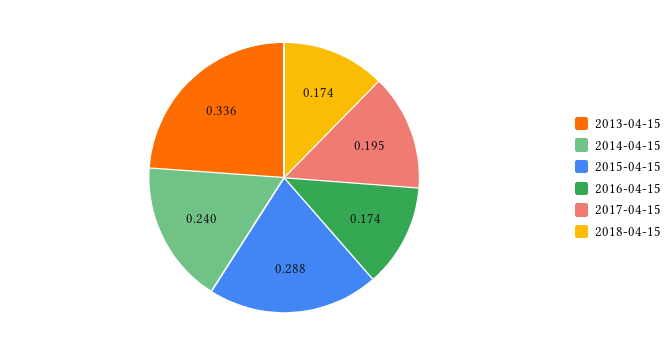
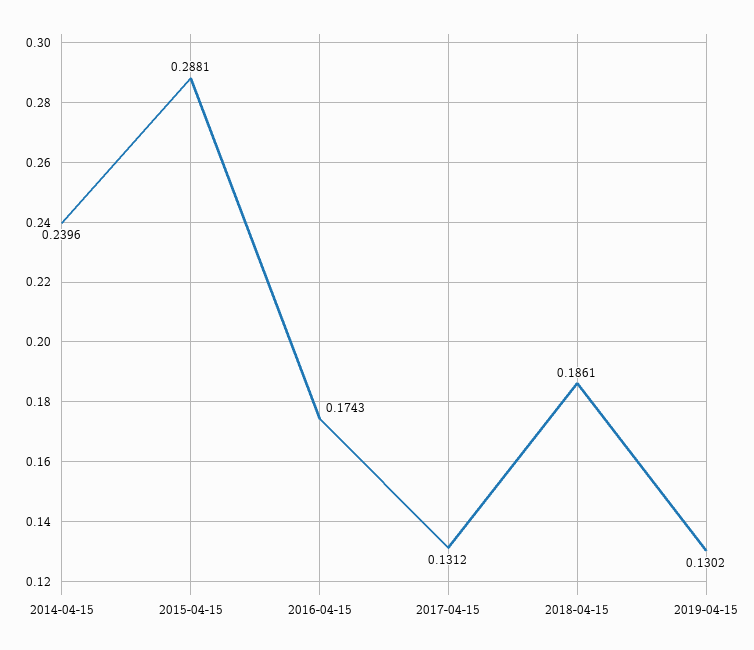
2013-04-15: 0.336 -> none
2017-04-15: 0.195 -> 0.1312
2018-04-15: 0.174 -> 0.1861
2019-04-15: none -> 0.1302

